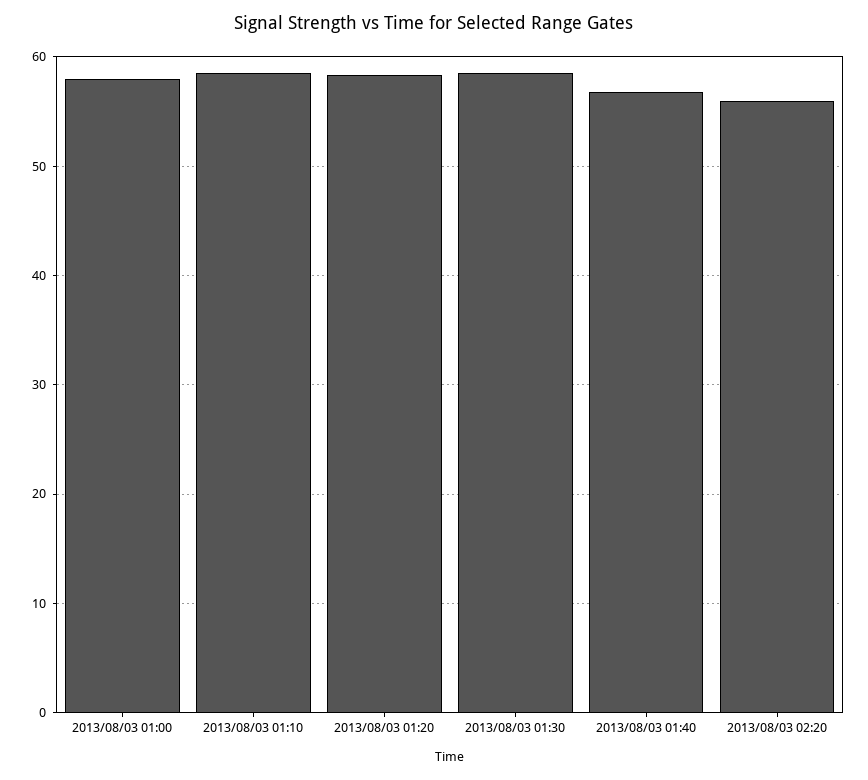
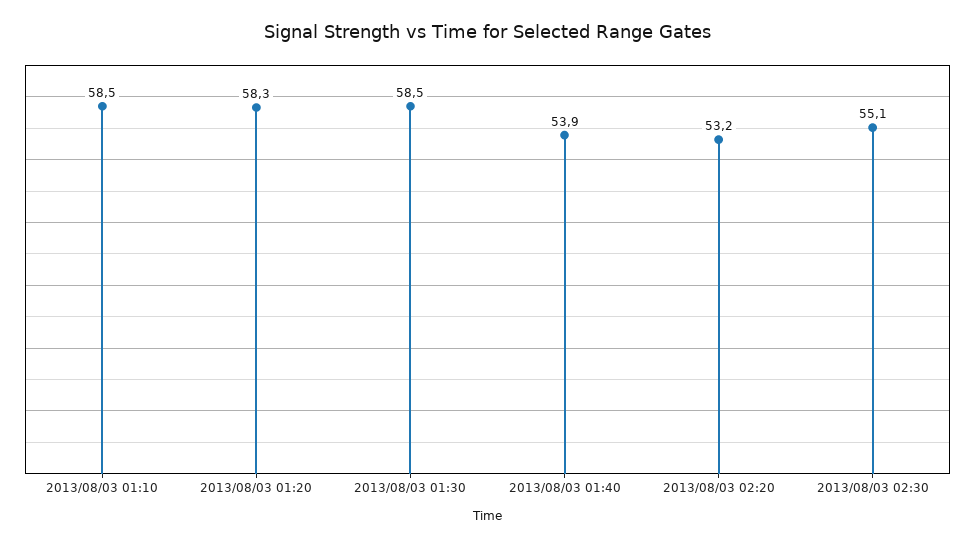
2013/08/03 01:00: 58 -> none
2013/08/03 01:40: 57 -> 53.9
2013/08/03 02:20: 56 -> 53.2
2013/08/03 02:30: none -> 55.1

